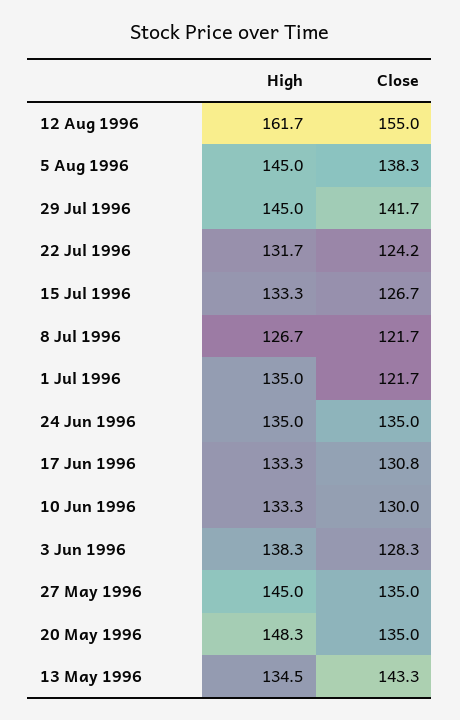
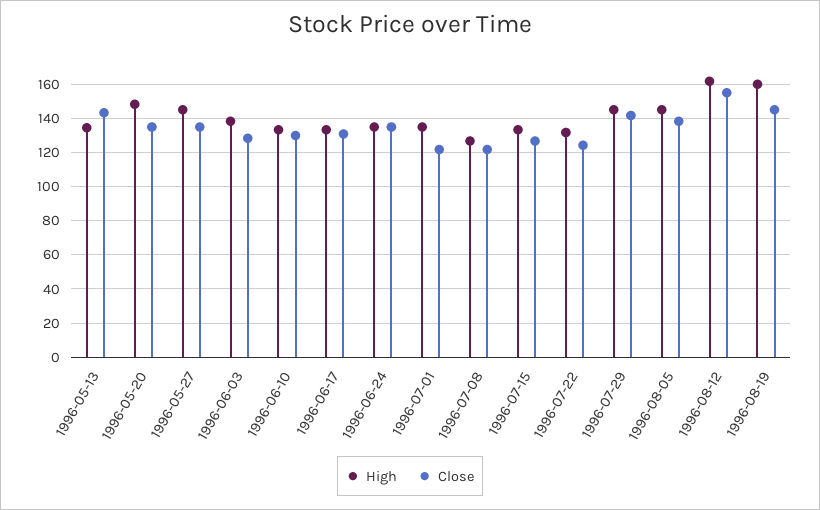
High, 1996-08-19: none -> 160
Close, 1996-08-19: none -> 145

